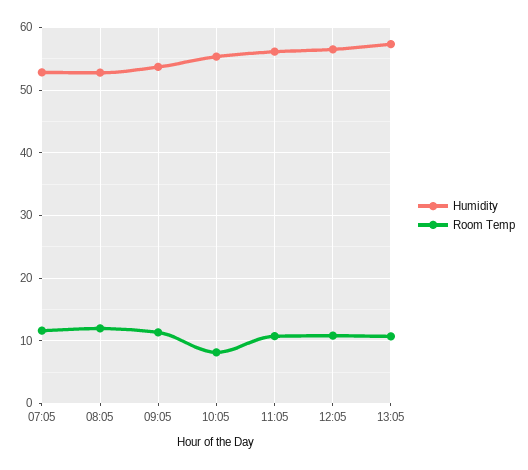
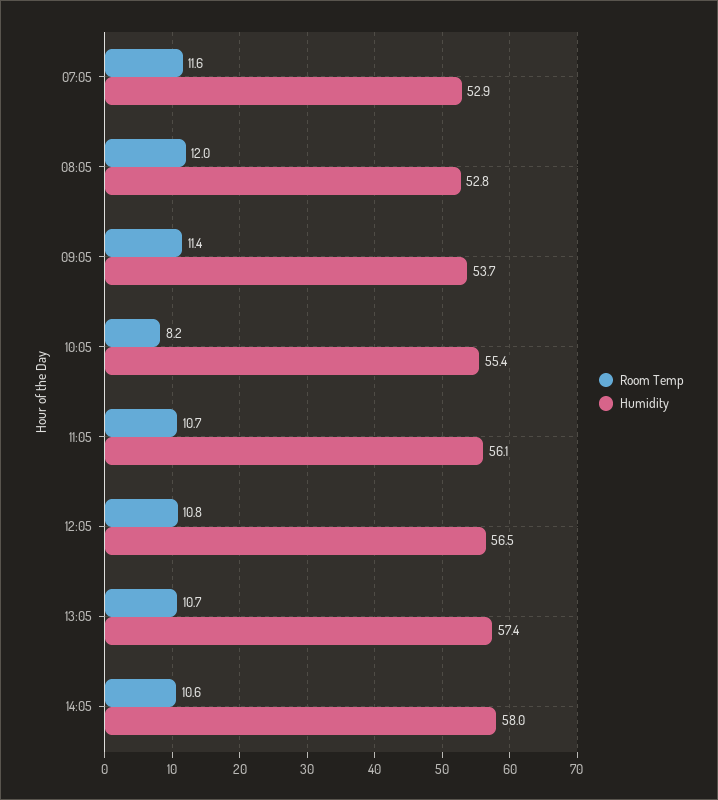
Room Temp, 14:05: none -> 10.6
Humidity, 14:05: none -> 58

